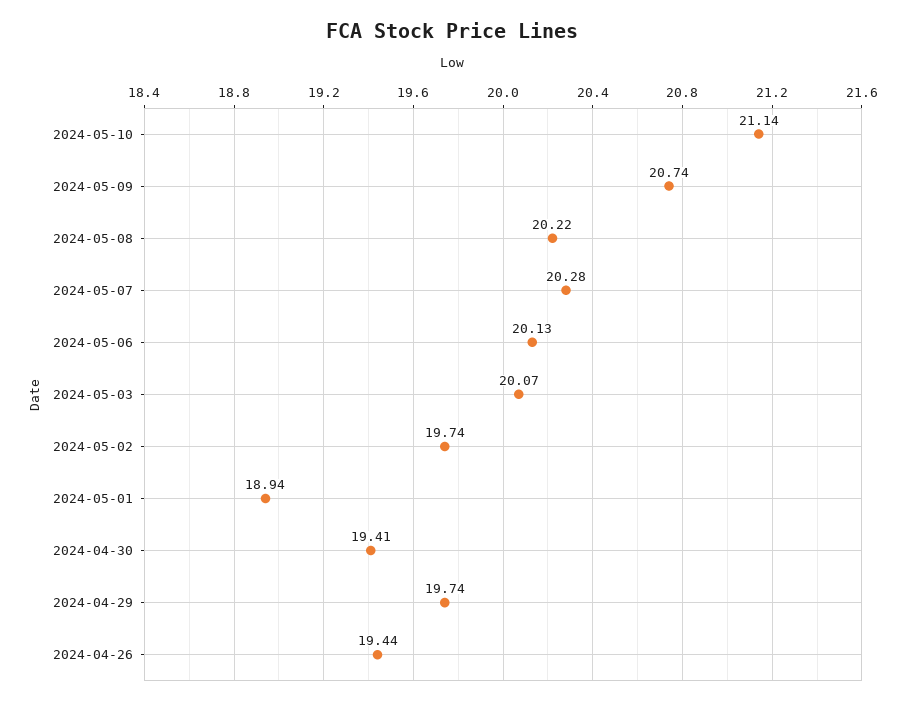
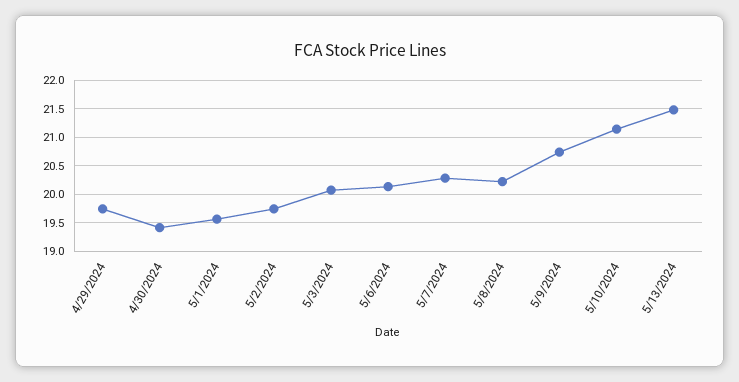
2024-05-01: 18.94 -> 19.5
2024-04-26: 19.44 -> none
5/13/2024: none -> 21.5

